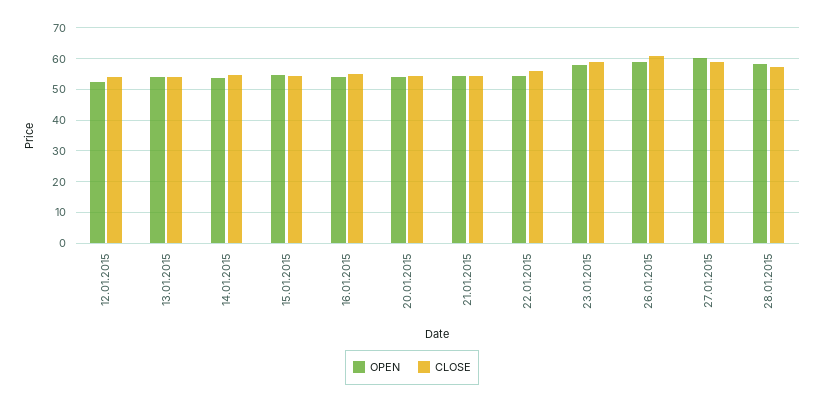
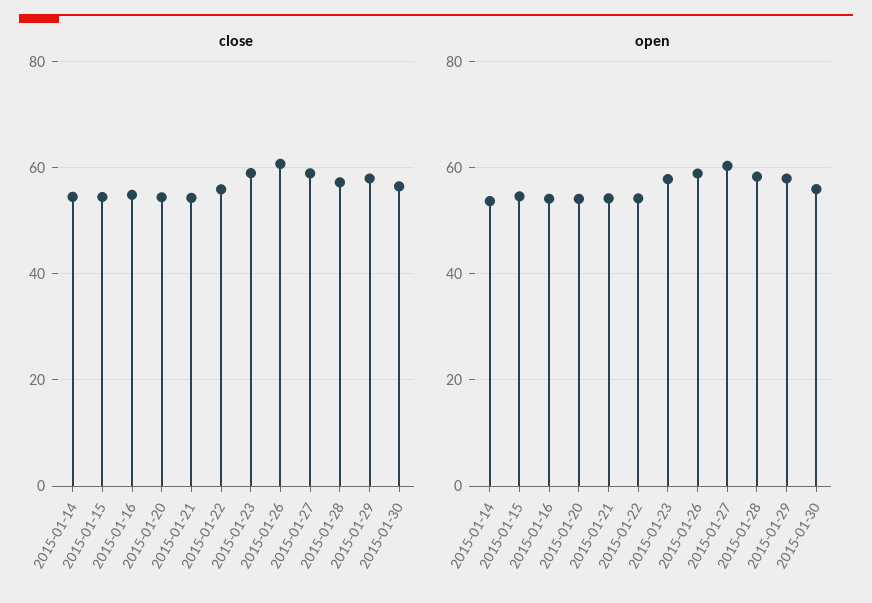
OPEN, 12.01.2015: 52 -> none
CLOSE, 12.01.2015: 54 -> none
OPEN, 13.01.2015: 54 -> none
CLOSE, 13.01.2015: 54 -> none
CLOSE, 2015-01-29: none -> 58
CLOSE, 2015-01-30: none -> 56
OPEN, 2015-01-29: none -> 58
OPEN, 2015-01-30: none -> 56

